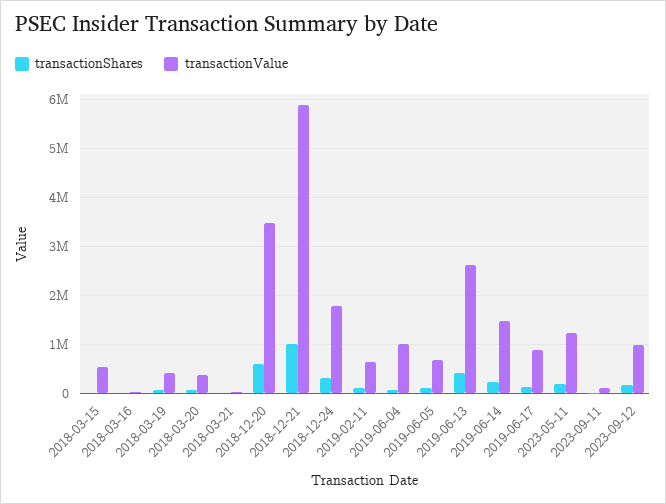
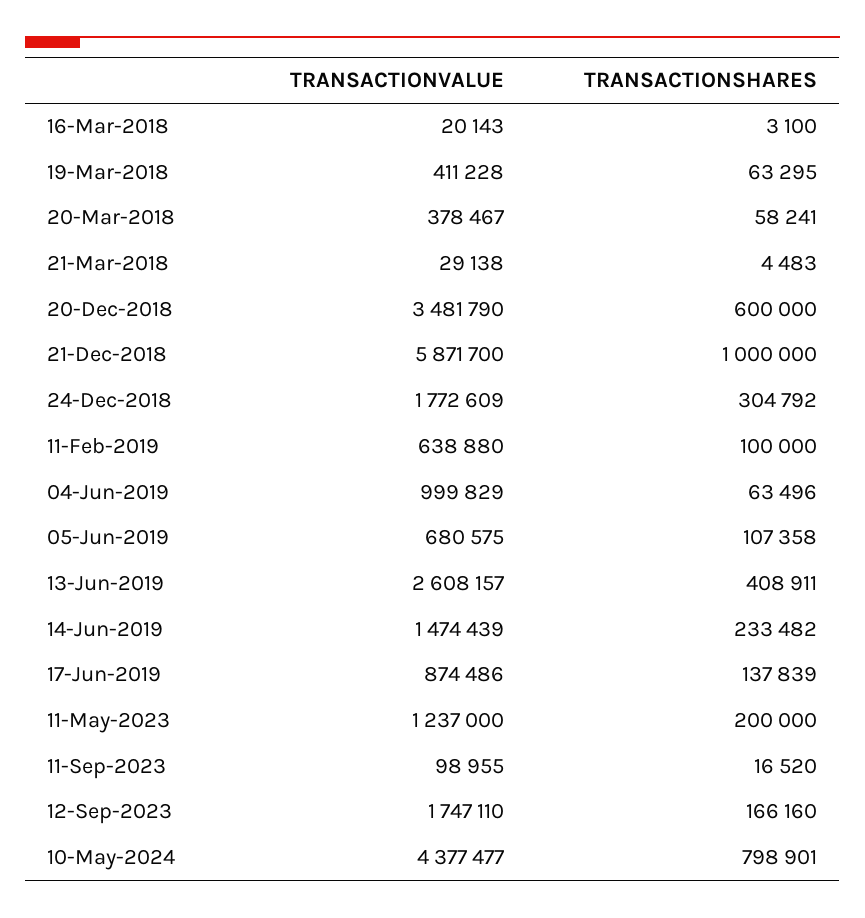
transactionShares, 2018-03-15: 0 -> none
transactionValue, 2018-03-15: 600000 -> none
transactionValue, 2023-09-12: 1000000 -> 1747110
transactionValue, 10-May-2024: none -> 4377477
transactionShares, 10-May-2024: none -> 798901

